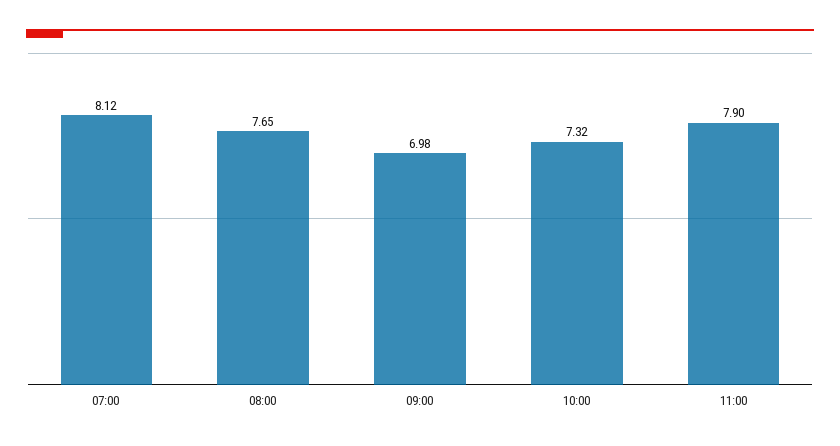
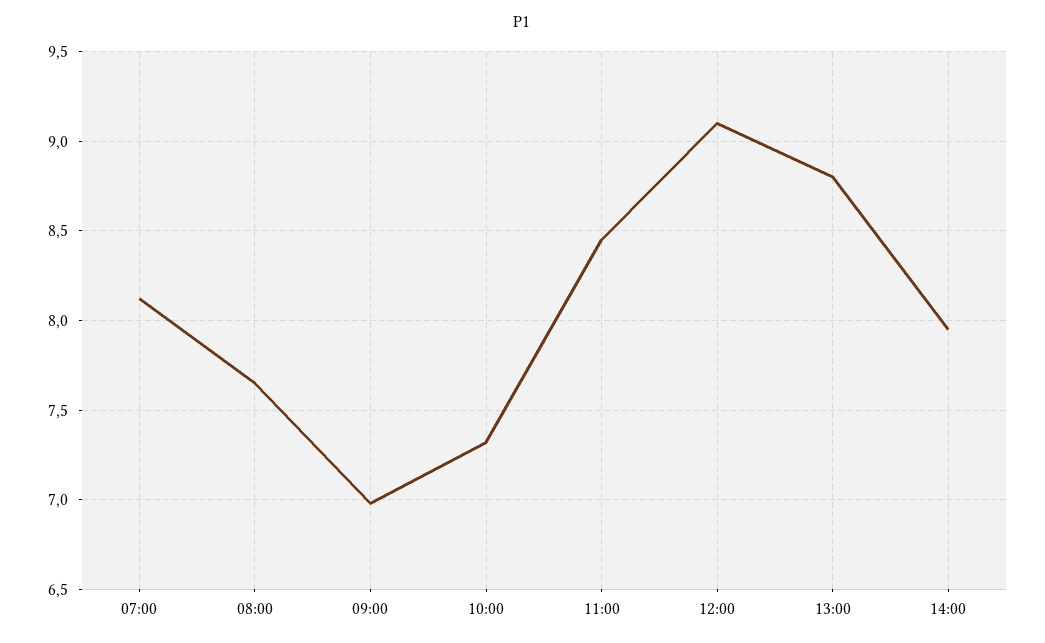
11:00: 7.9 -> 8.45
12:00: none -> 9.1
13:00: none -> 8.8
14:00: none -> 7.95

